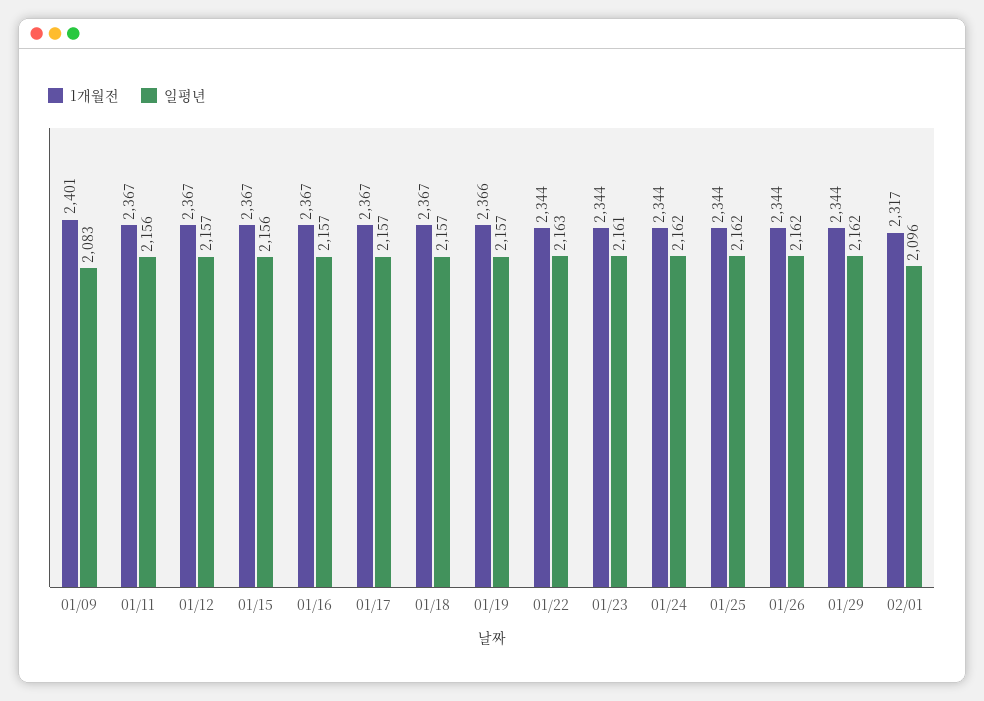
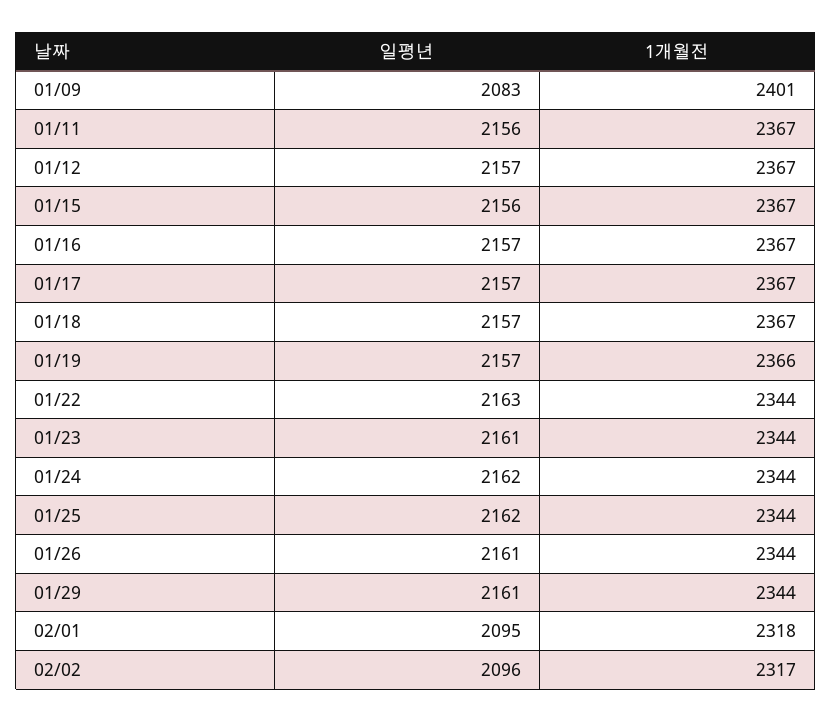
일평년, 01/26: 2162 -> 2161
일평년, 01/29: 2162 -> 2161
1개월전, 02/01: 2317 -> 2318
일평년, 02/01: 2096 -> 2095
일평년, 02/02: none -> 2096
1개월전, 02/02: none -> 2317

